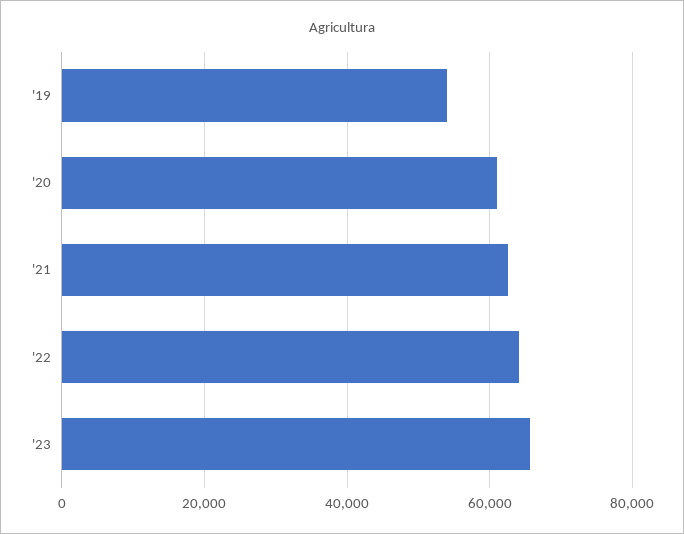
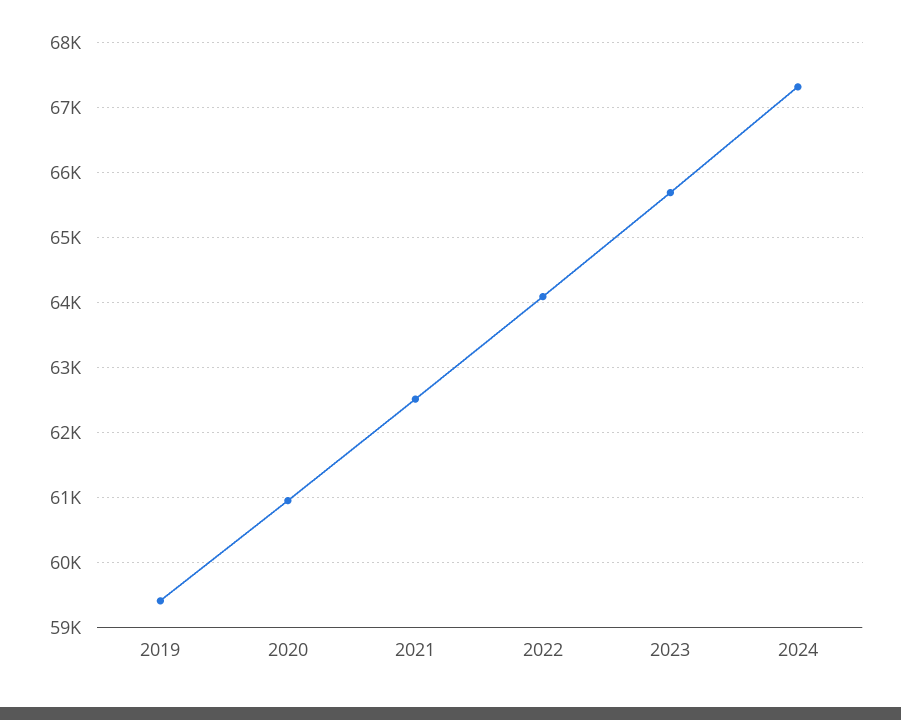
'19: 54000 -> 59400
2024: none -> 67300

